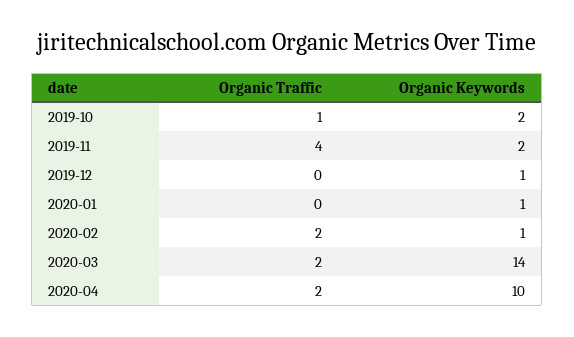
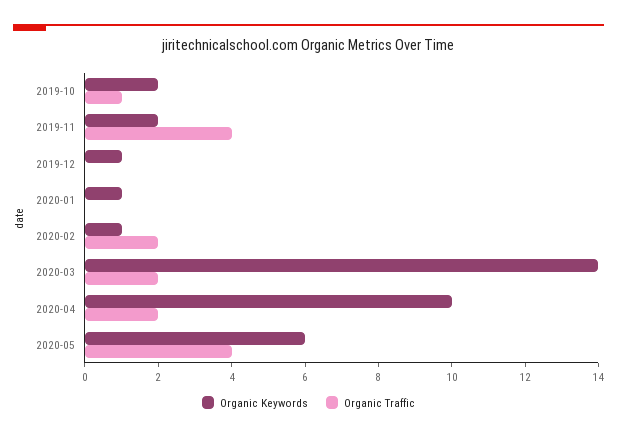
Organic Keywords, 2020-05: none -> 6
Organic Traffic, 2020-05: none -> 4

